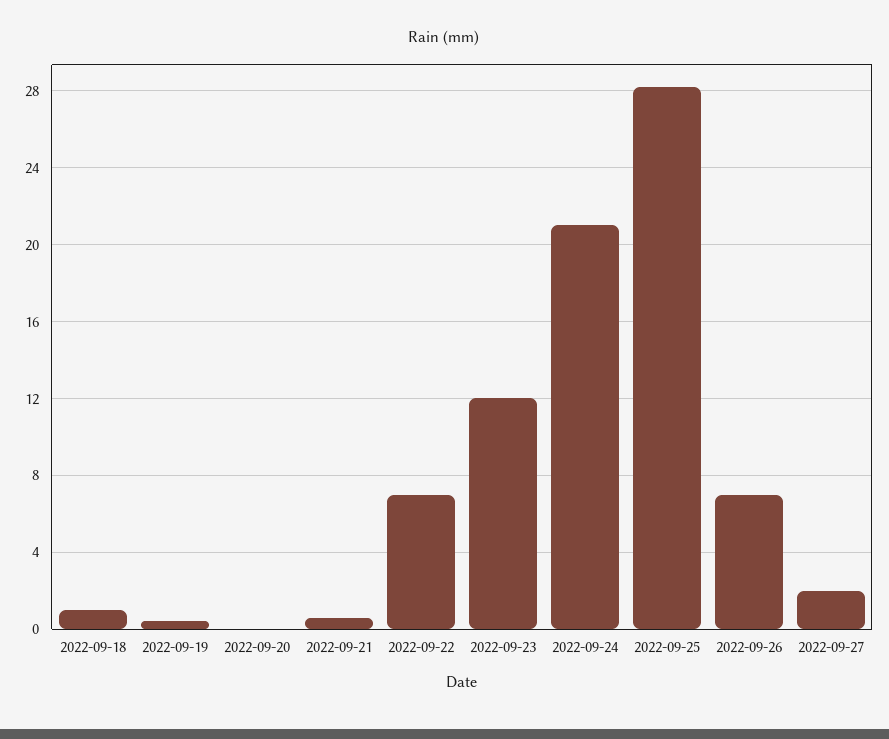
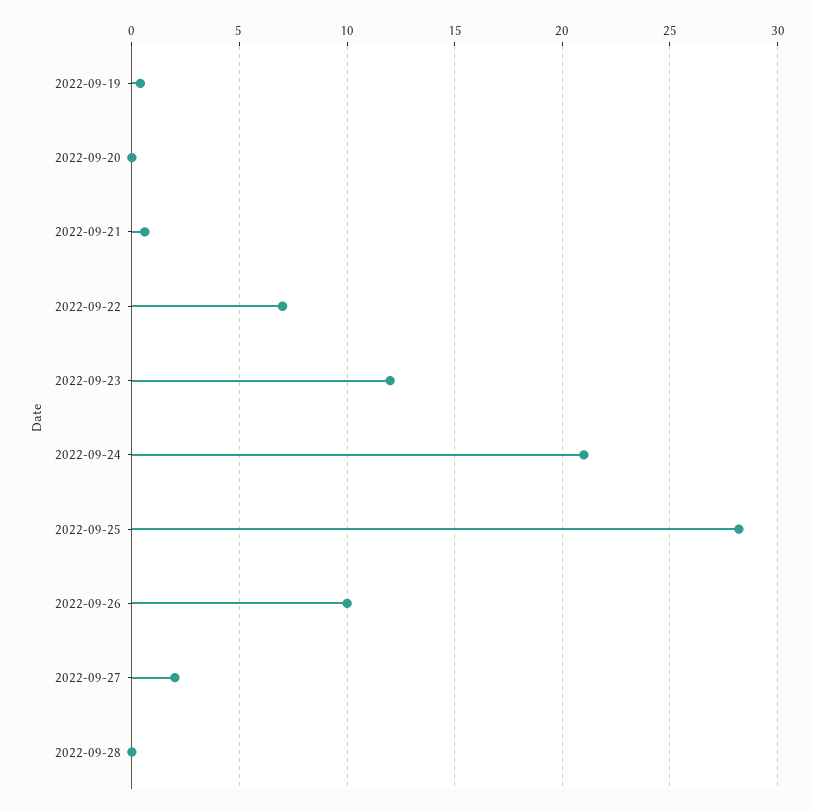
2022-09-18: 1 -> none
2022-09-26: 7 -> 10
2022-09-28: none -> 0

